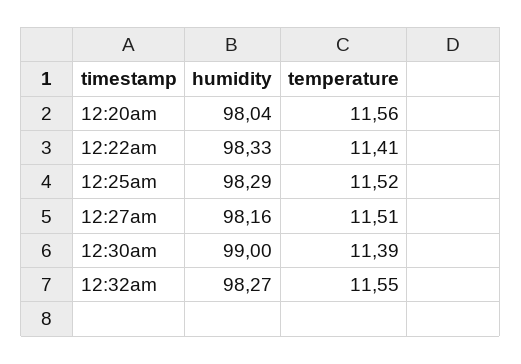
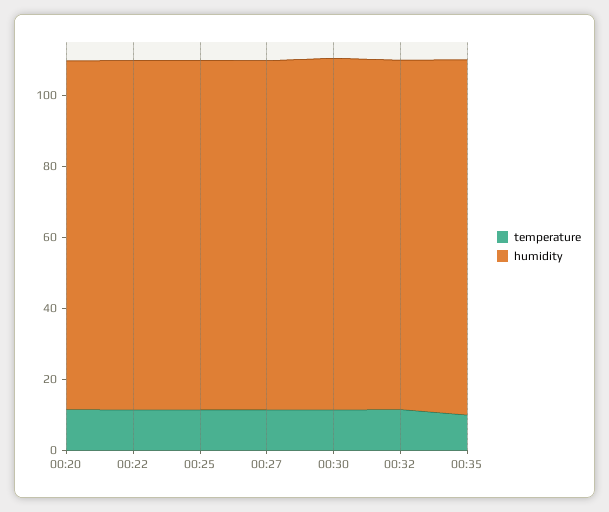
temperature, 00:35: none -> 10
humidity, 00:35: none -> 100

